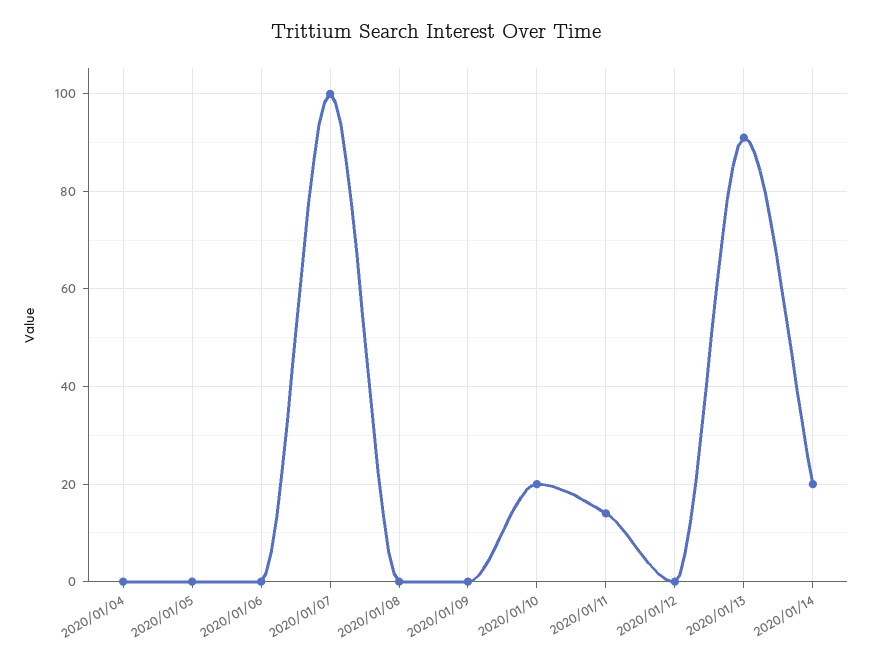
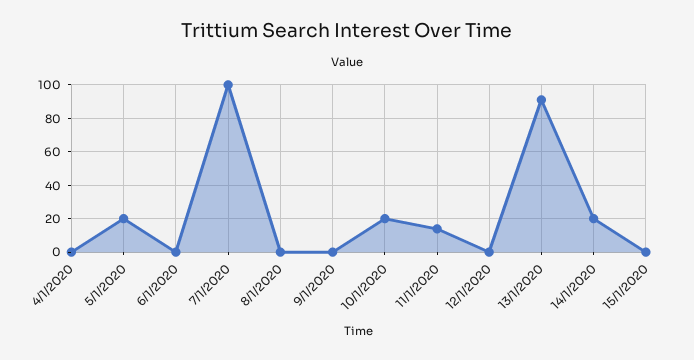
2020/01/05: 0 -> 20
15/1/2020: none -> 0

